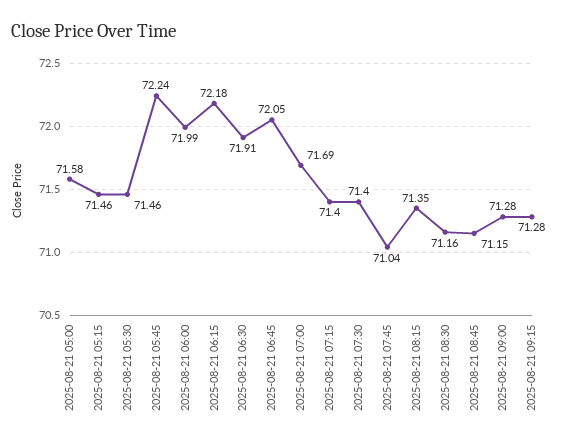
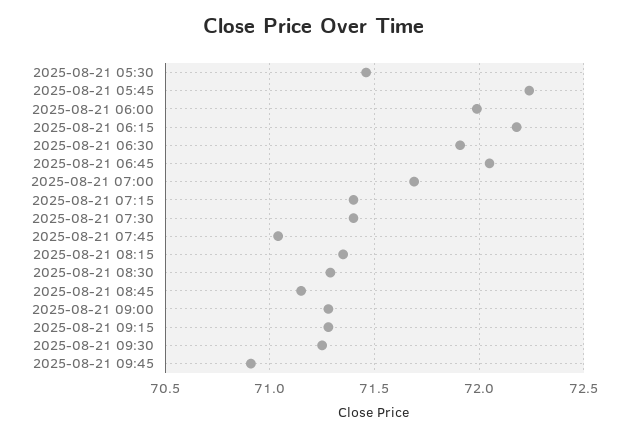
2025-08-21 05:00: 71.58 -> none
2025-08-21 05:15: 71.46 -> none
2025-08-21 08:30: 71.16 -> 71.3
2025-08-21 09:30: none -> 71.25
2025-08-21 09:45: none -> 70.9

